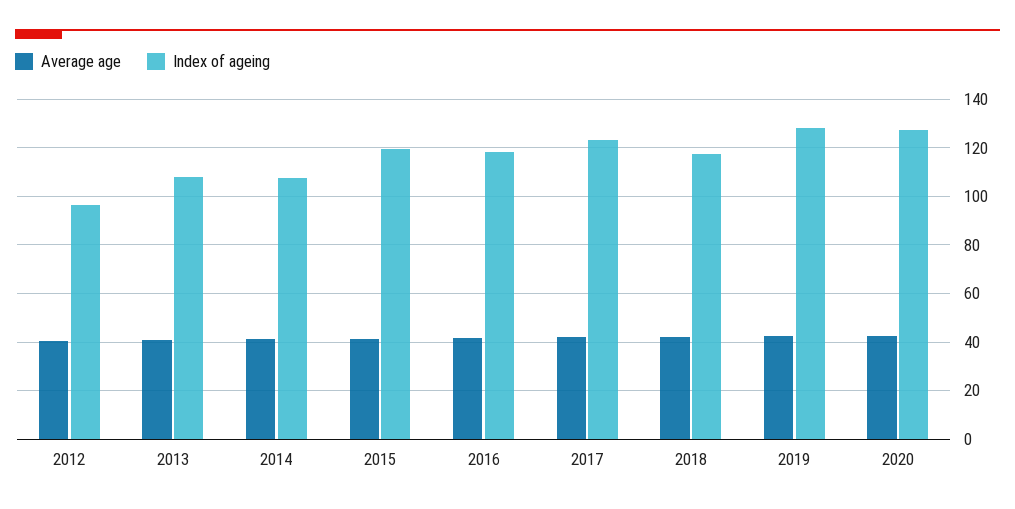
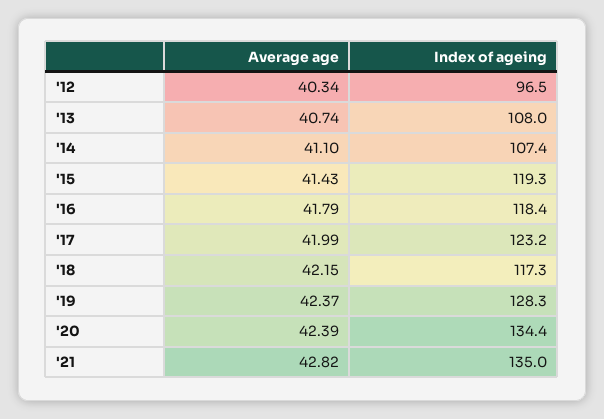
Index of ageing, 2020: 127.5 -> 134.4
Average age, '21: none -> 42.82
Index of ageing, '21: none -> 135

